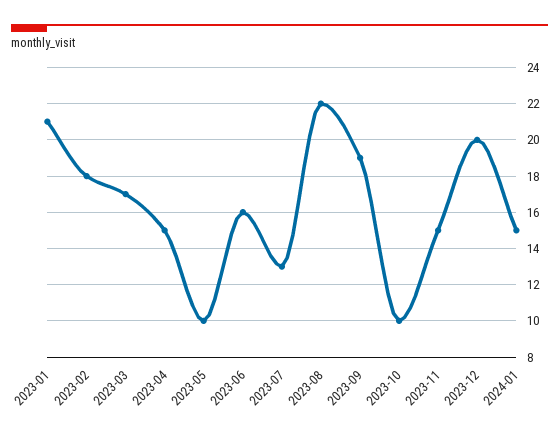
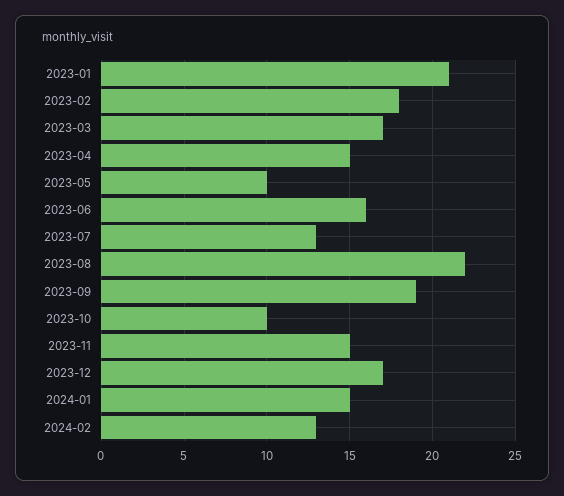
2023-12: 20 -> 17
2024-02: none -> 13

